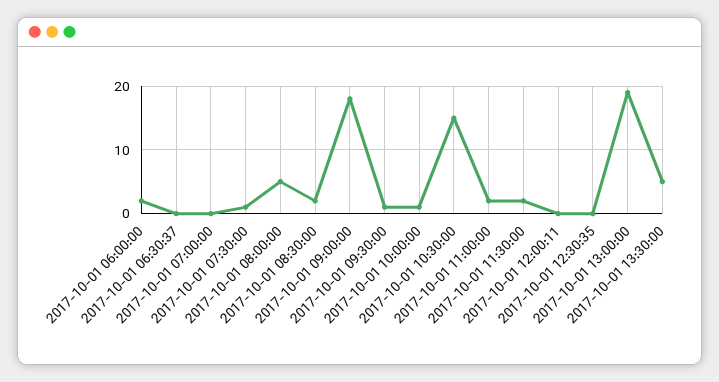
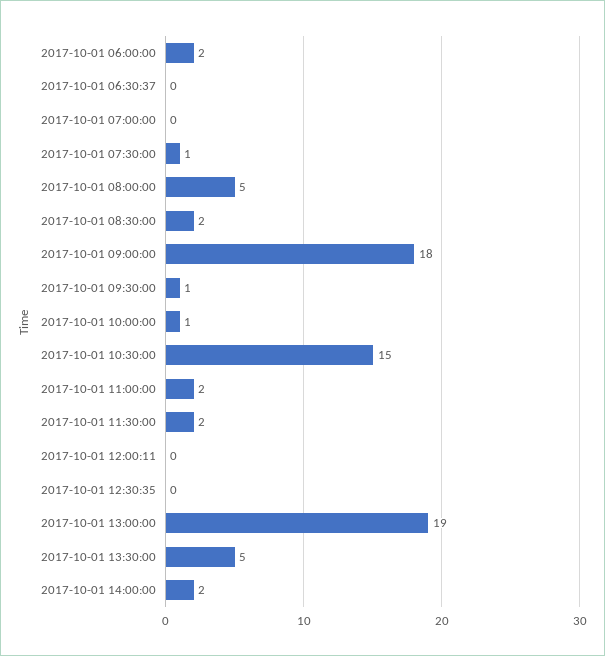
2017-10-01 14:00:00: none -> 2

